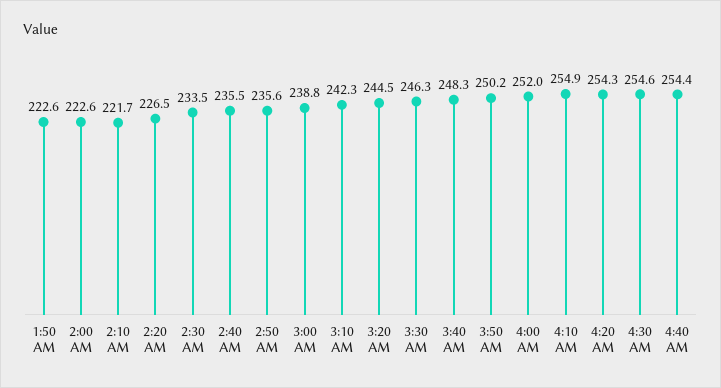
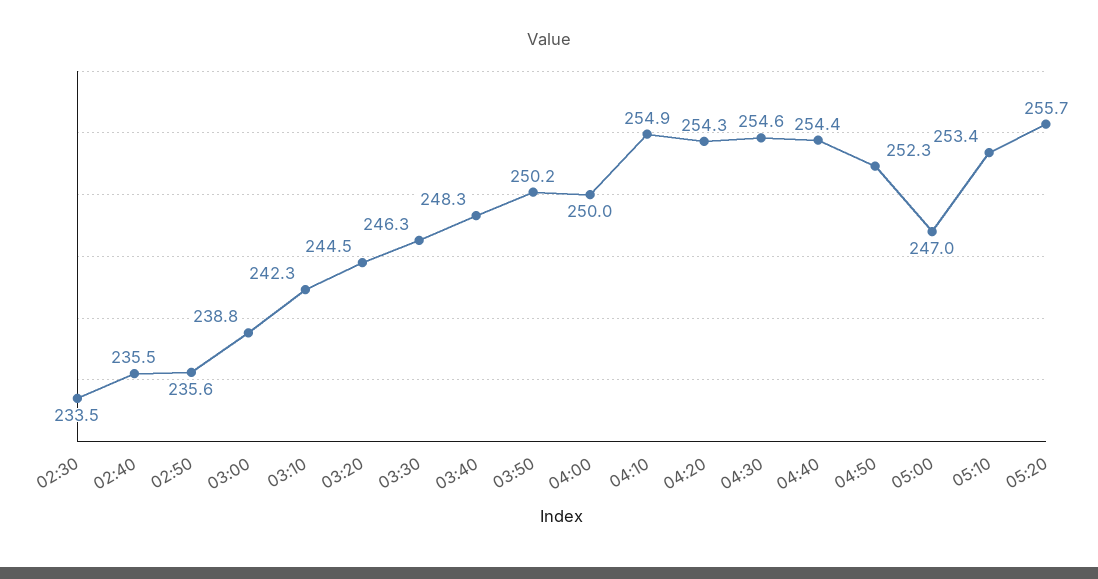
1:50 AM: 222.6 -> none
2:00 AM: 222.6 -> none
2:10 AM: 221.7 -> none
2:20 AM: 226.5 -> none
4:00 AM: 252 -> 250
04:50: none -> 252.3
05:00: none -> 247
05:10: none -> 253.4
05:20: none -> 255.7

